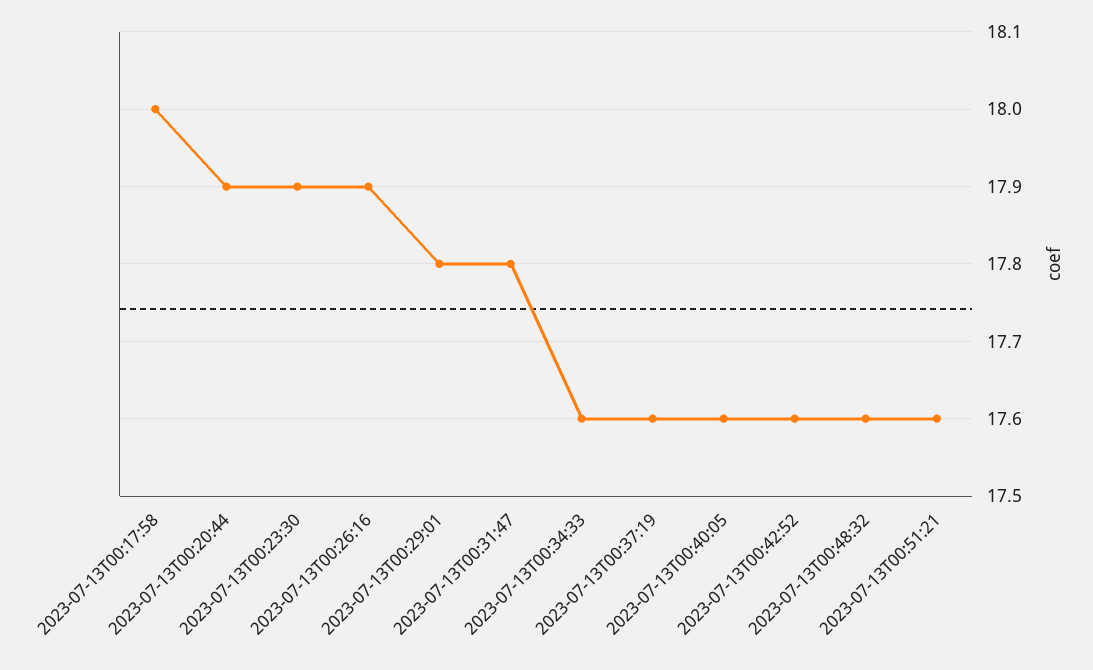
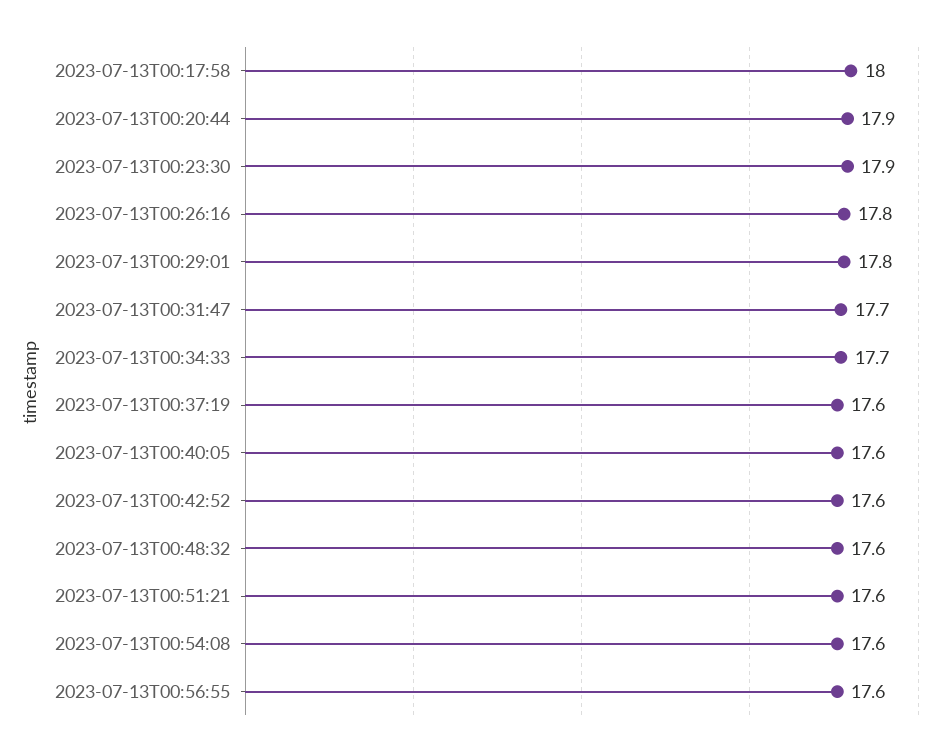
2023-07-13T00:26:16: 17.9 -> 17.8
2023-07-13T00:31:47: 17.8 -> 17.7
2023-07-13T00:34:33: 17.6 -> 17.7
2023-07-13T00:54:08: none -> 17.6
2023-07-13T00:56:55: none -> 17.6

